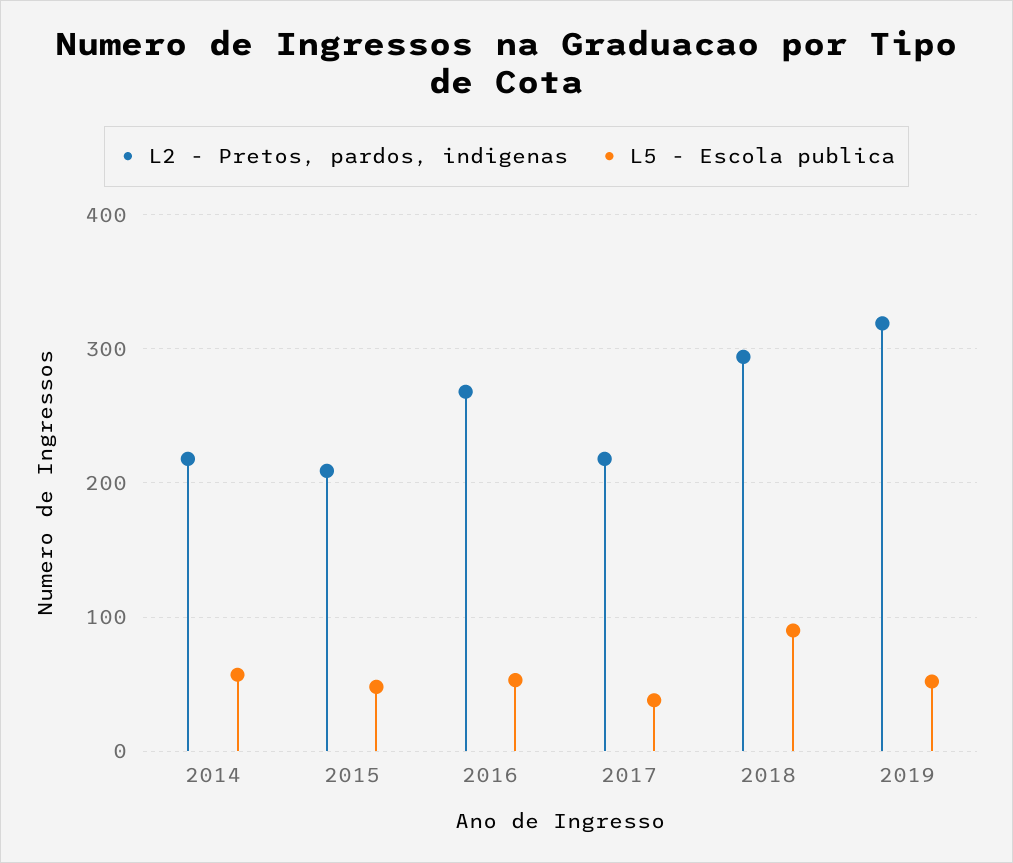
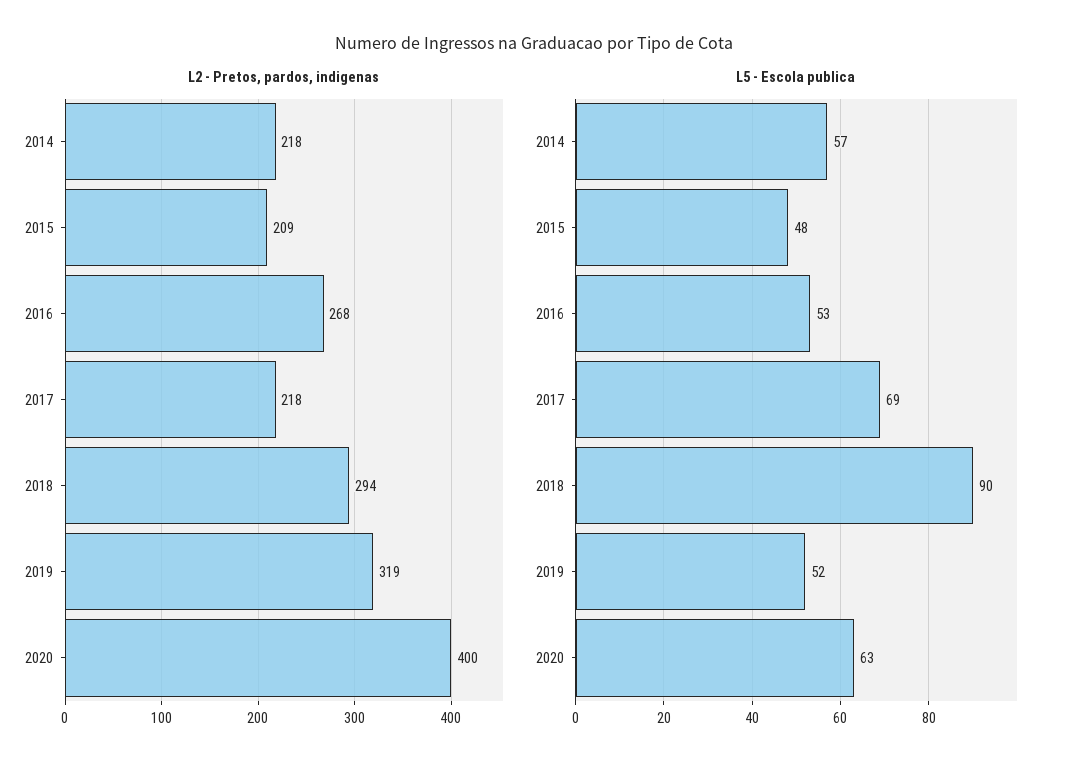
L5 - Escola publica, 2017: 40 -> 69
L2 - Pretos, pardos, indigenas, 2020: none -> 400
L5 - Escola publica, 2020: none -> 63

